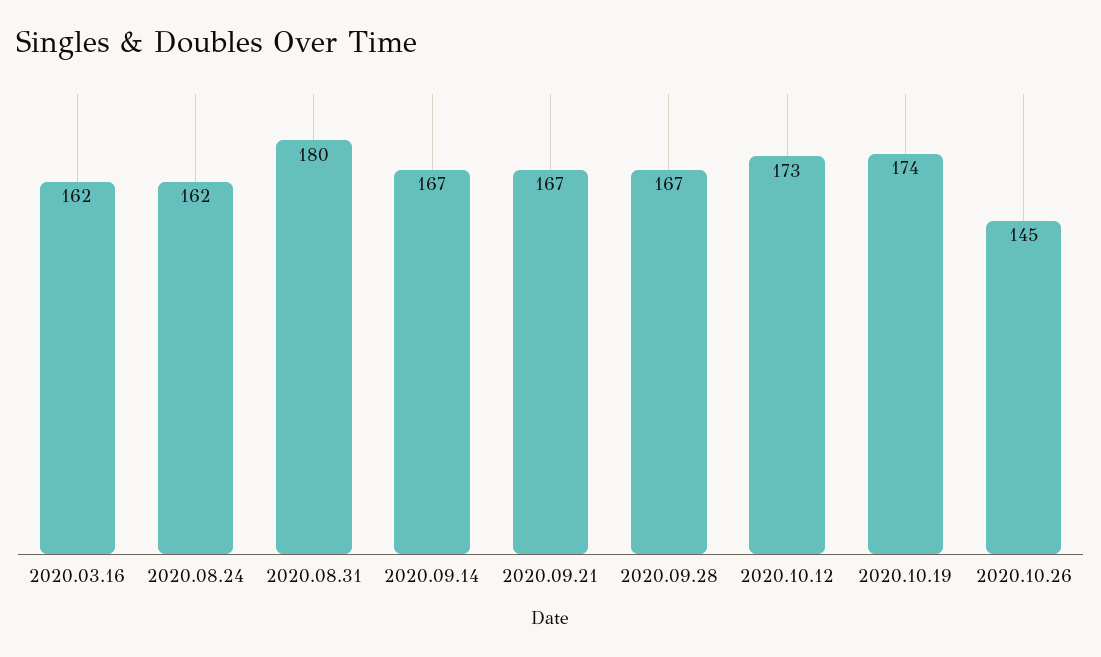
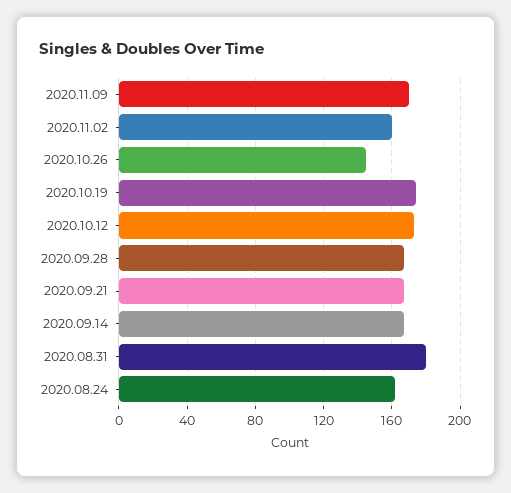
2020.03.16: 162 -> none
2020.11.09: none -> 170
2020.11.02: none -> 160

